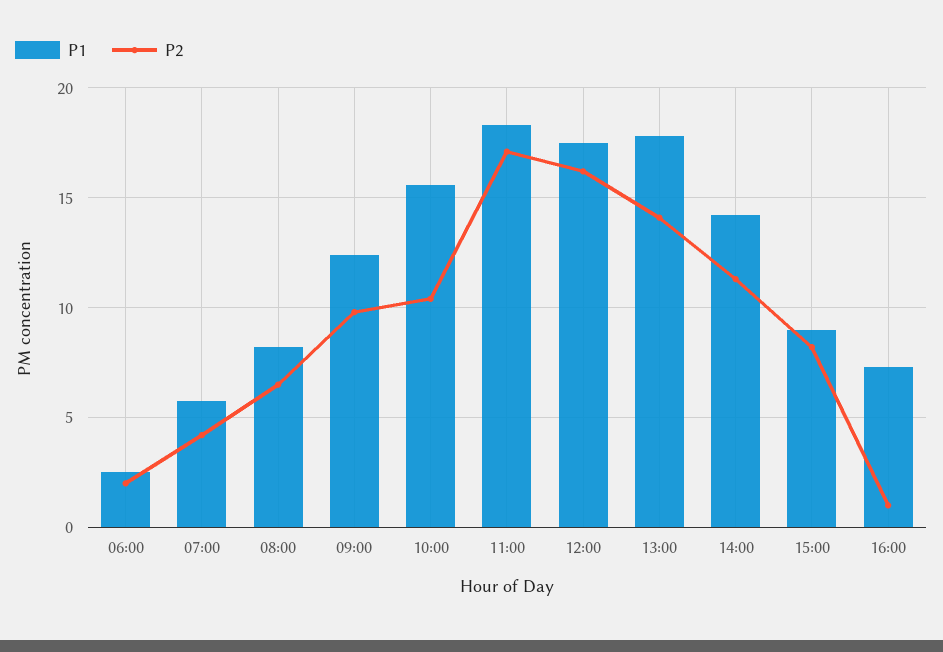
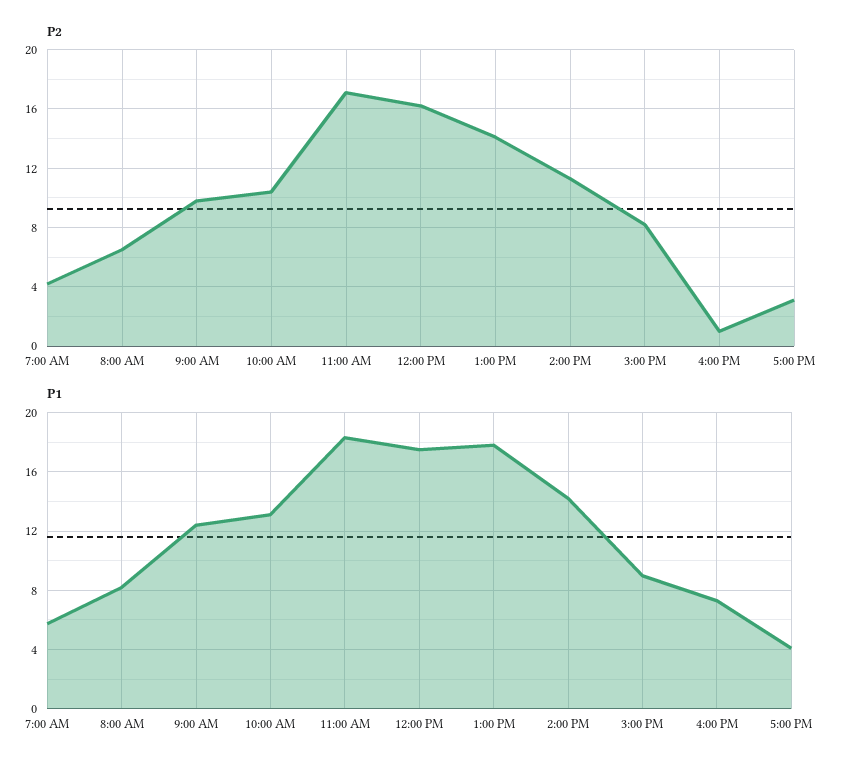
P1, 06:00: 2.5 -> none
P2, 06:00: 2 -> none
P1, 10:00: 15.5 -> 13
P2, 5:00 PM: none -> 3
P1, 5:00 PM: none -> 4

